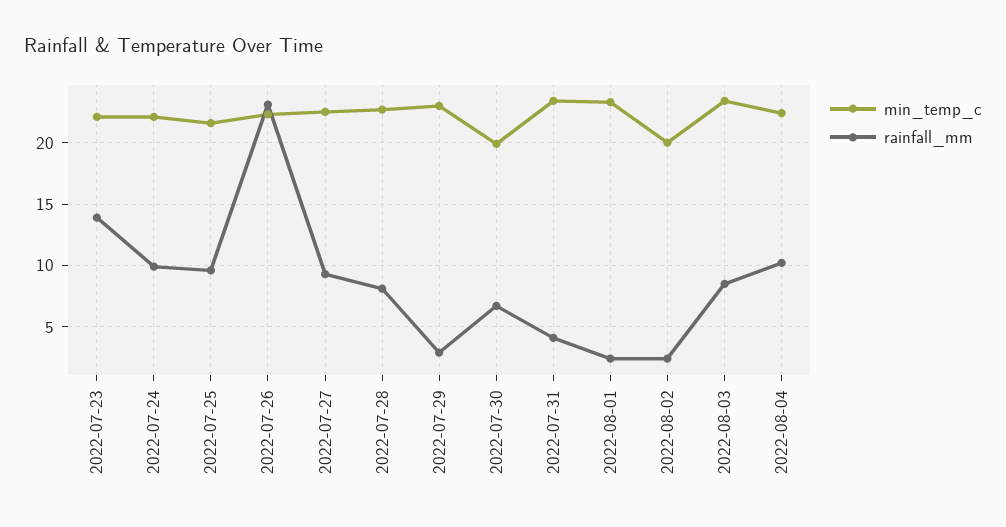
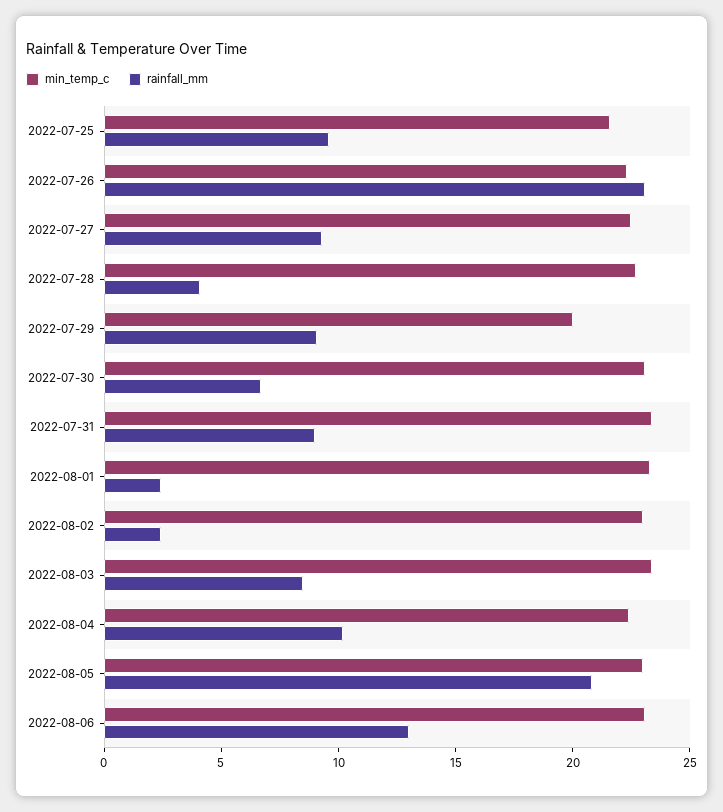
min_temp_c, 2022-07-23: 22 -> none
rainfall_mm, 2022-07-23: 14 -> none
min_temp_c, 2022-07-24: 22 -> none
rainfall_mm, 2022-07-24: 10 -> none
rainfall_mm, 2022-07-28: 8 -> 4
min_temp_c, 2022-07-29: 23 -> 20
rainfall_mm, 2022-07-29: 3 -> 9
min_temp_c, 2022-07-30: 20 -> 23
rainfall_mm, 2022-07-31: 4 -> 9
min_temp_c, 2022-08-02: 20 -> 23
min_temp_c, 2022-08-05: none -> 23
rainfall_mm, 2022-08-05: none -> 21
min_temp_c, 2022-08-06: none -> 23
rainfall_mm, 2022-08-06: none -> 13

